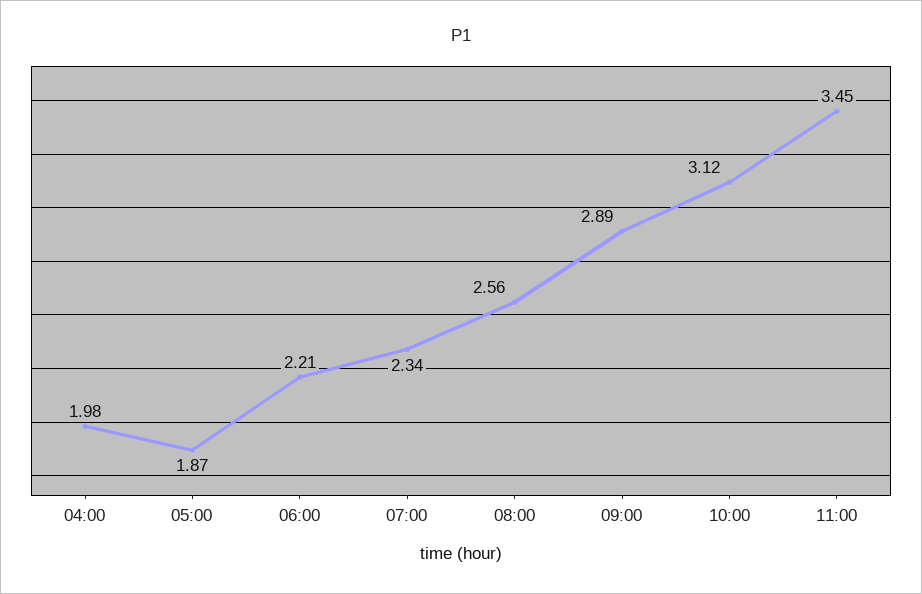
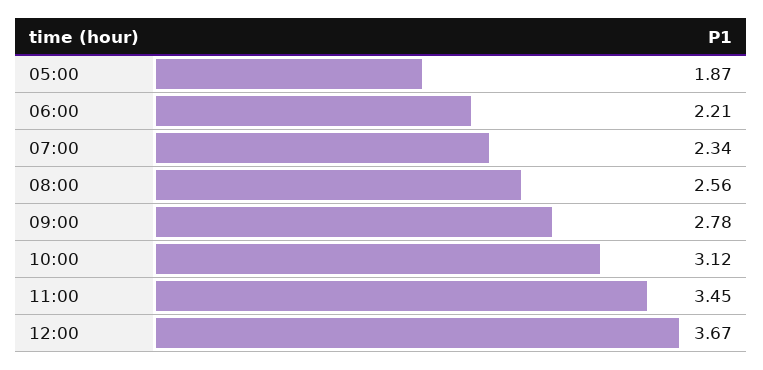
04:00: 1.98 -> none
09:00: 2.89 -> 2.78
12:00: none -> 3.67

